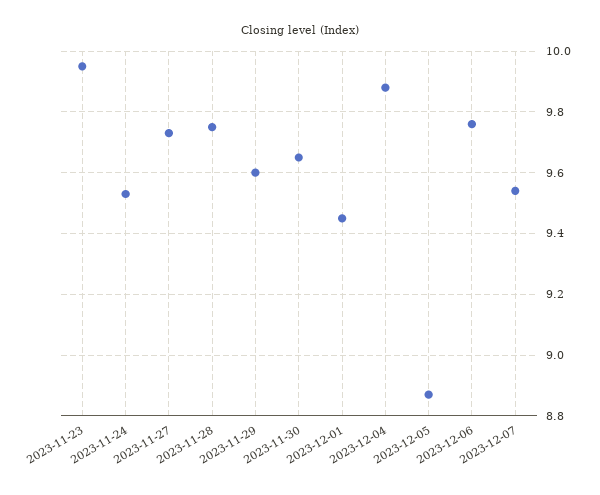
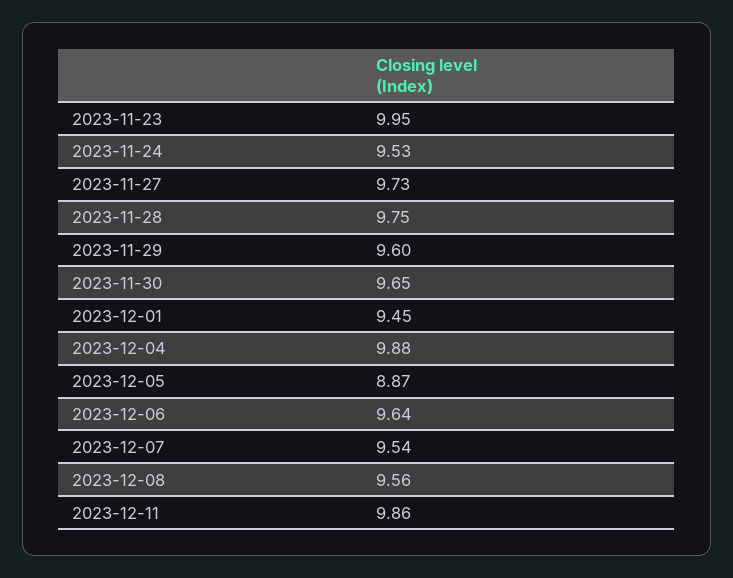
2023-12-06: 9.75 -> 9.64
2023-12-08: none -> 9.56
2023-12-11: none -> 9.86

